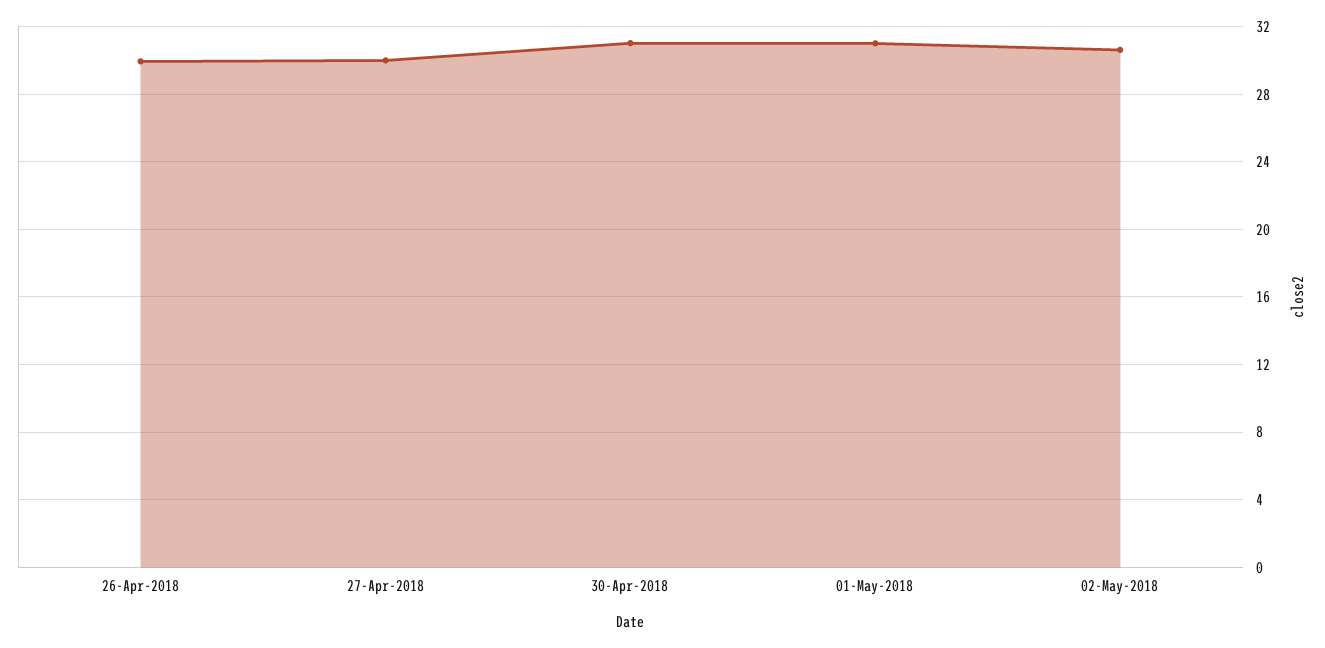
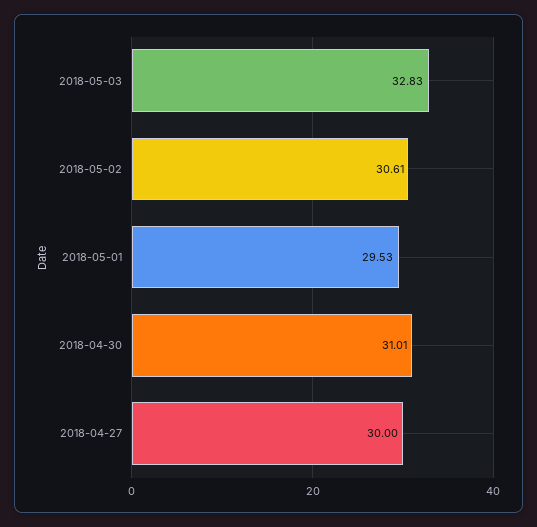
26-Apr-2018: 30 -> none
01-May-2018: 31 -> 29.53
2018-05-03: none -> 32.83

